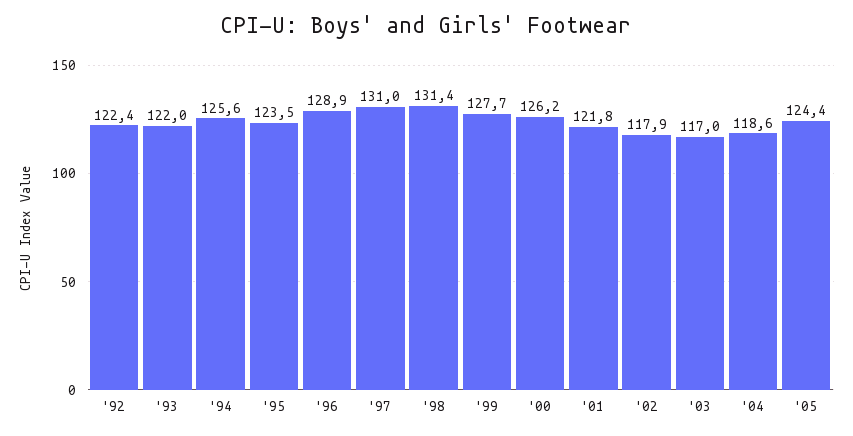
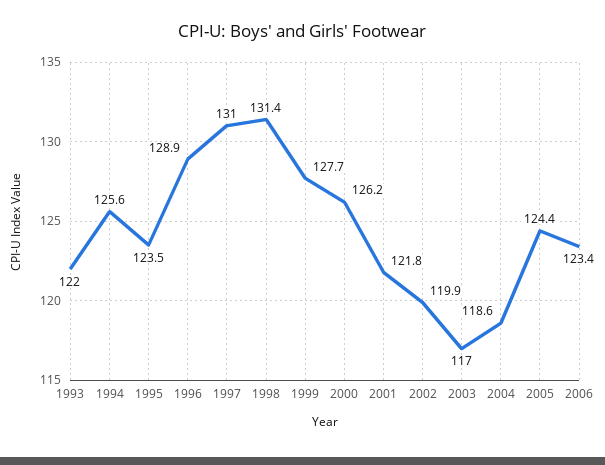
'92: 122.4 -> none
'02: 117.9 -> 119.9
2006: none -> 123.4

